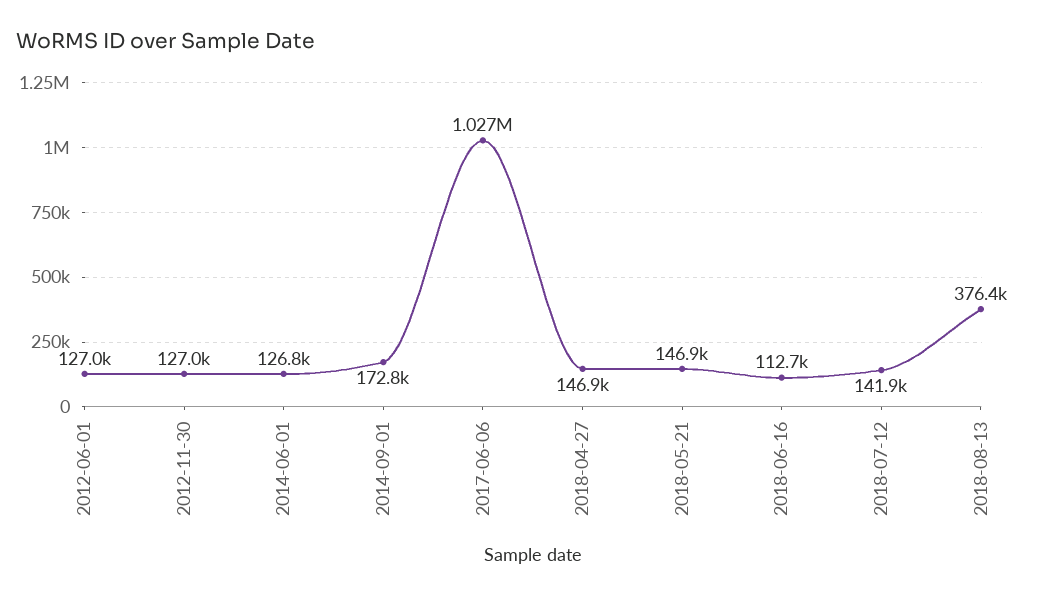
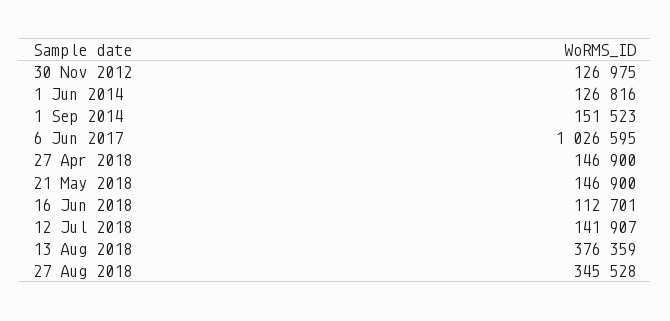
2012-06-01: 127000 -> none
2014-09-01: 172800 -> 151523
27 Aug 2018: none -> 345528

